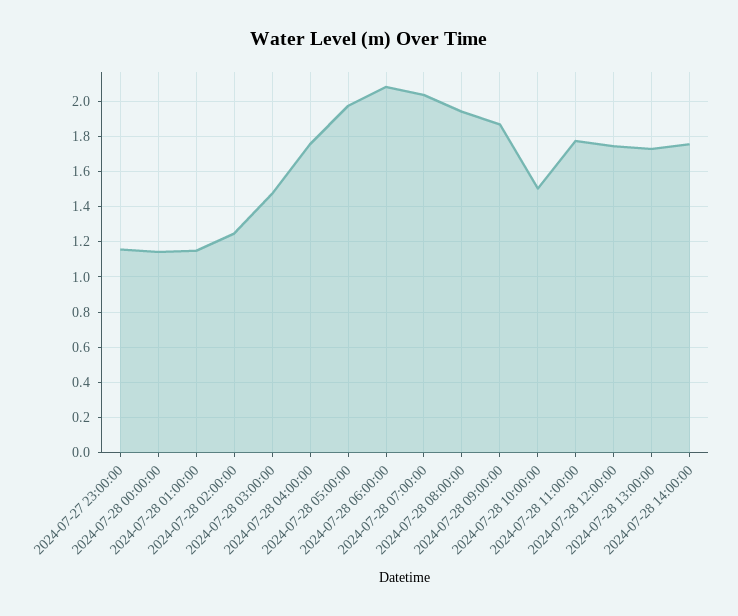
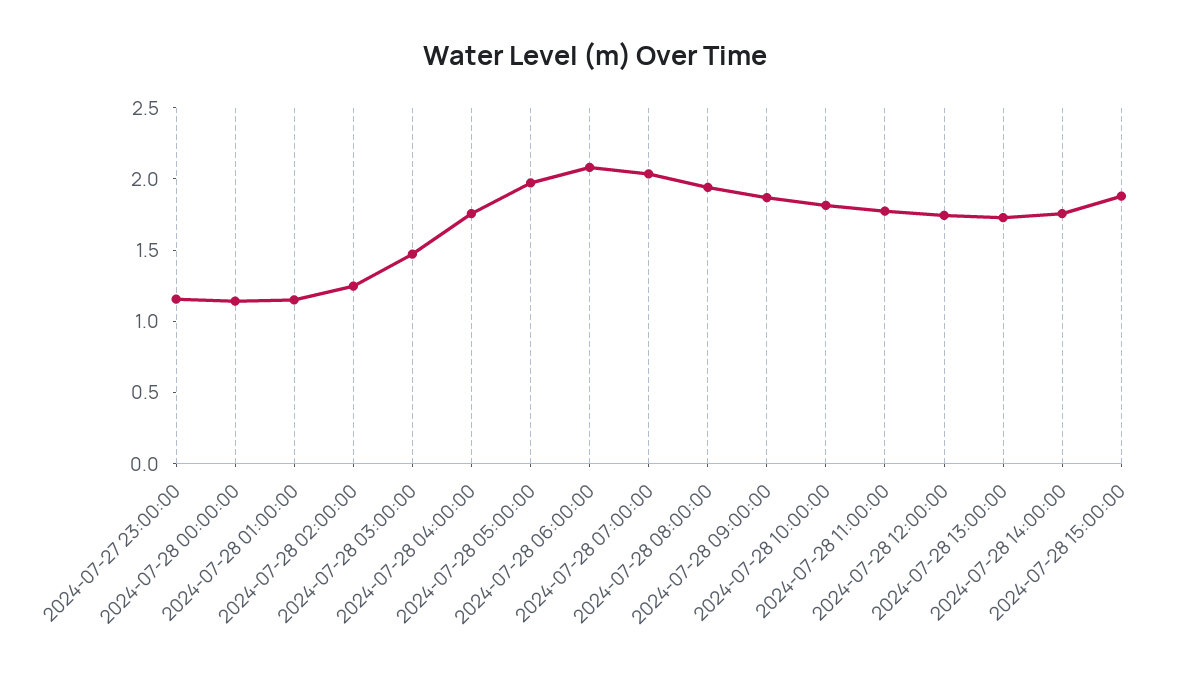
2024-07-28 10:00:00: 1.5 -> 1.8
2024-07-28 15:00:00: none -> 1.9

